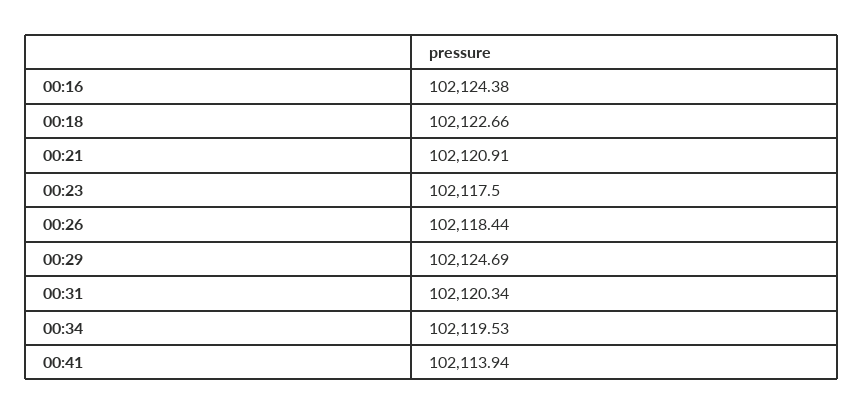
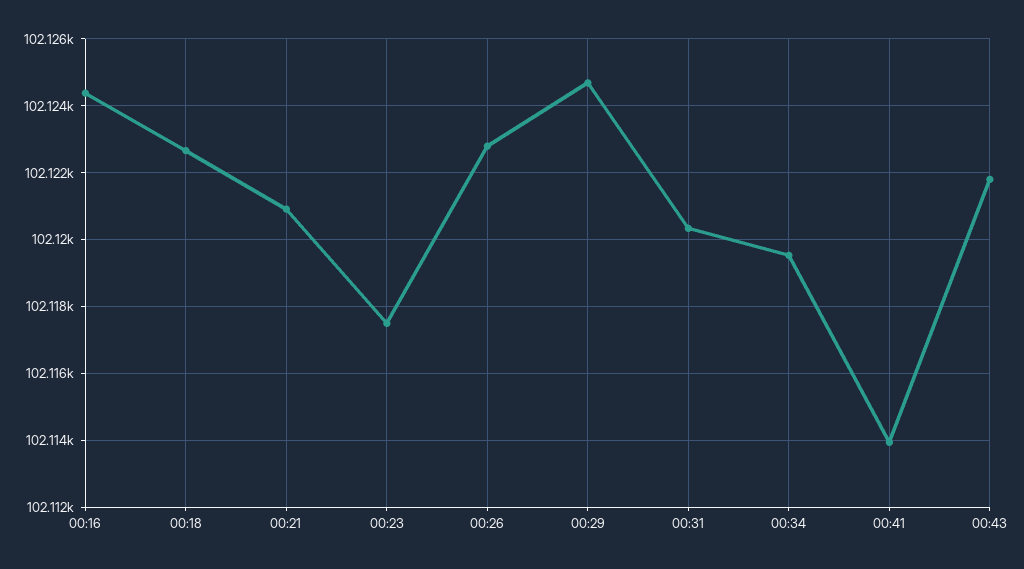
00:26: 102118.44 -> 102122.8
00:43: none -> 102121.8

